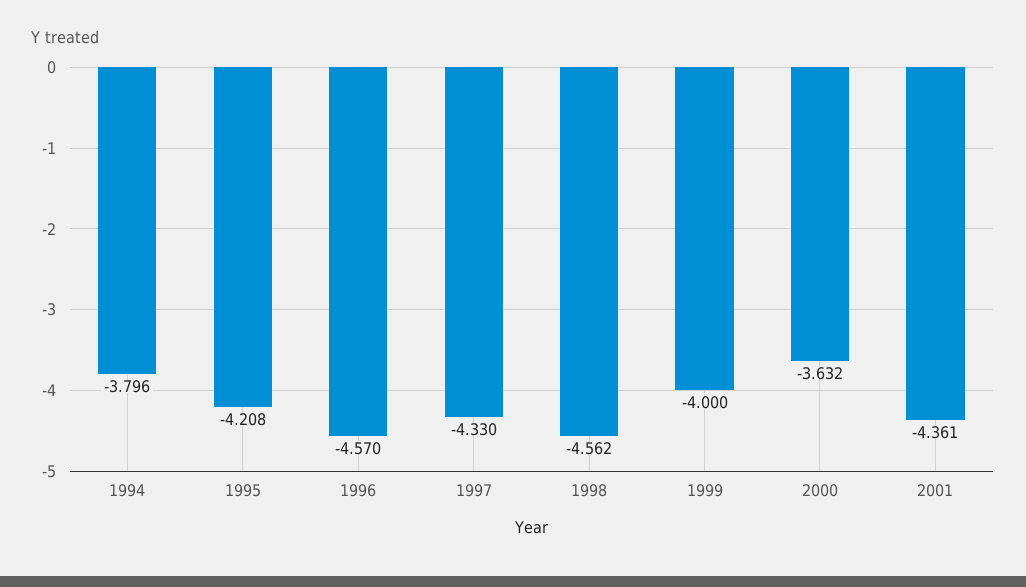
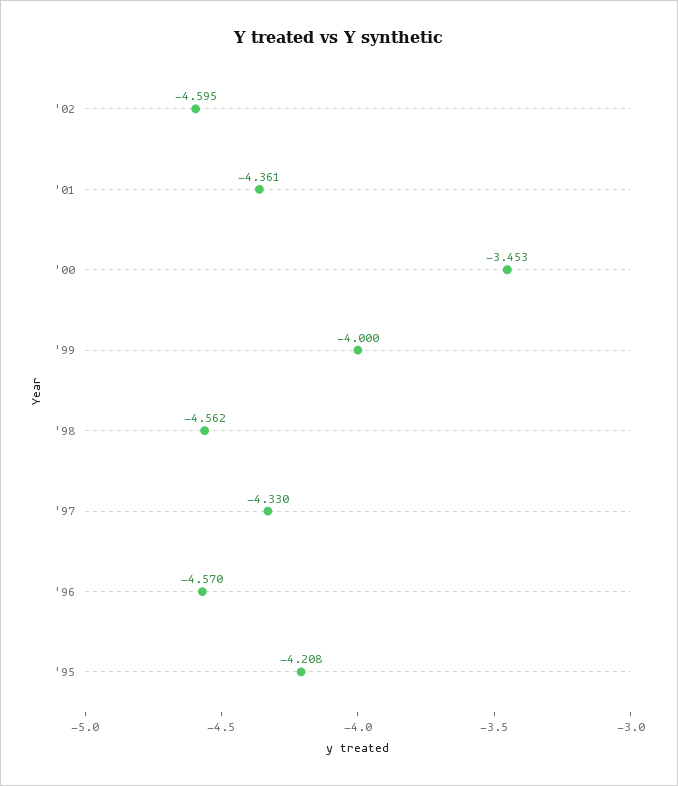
1994: -3.796 -> none
2000: -3.632 -> -3.453
'02: none -> -4.595

